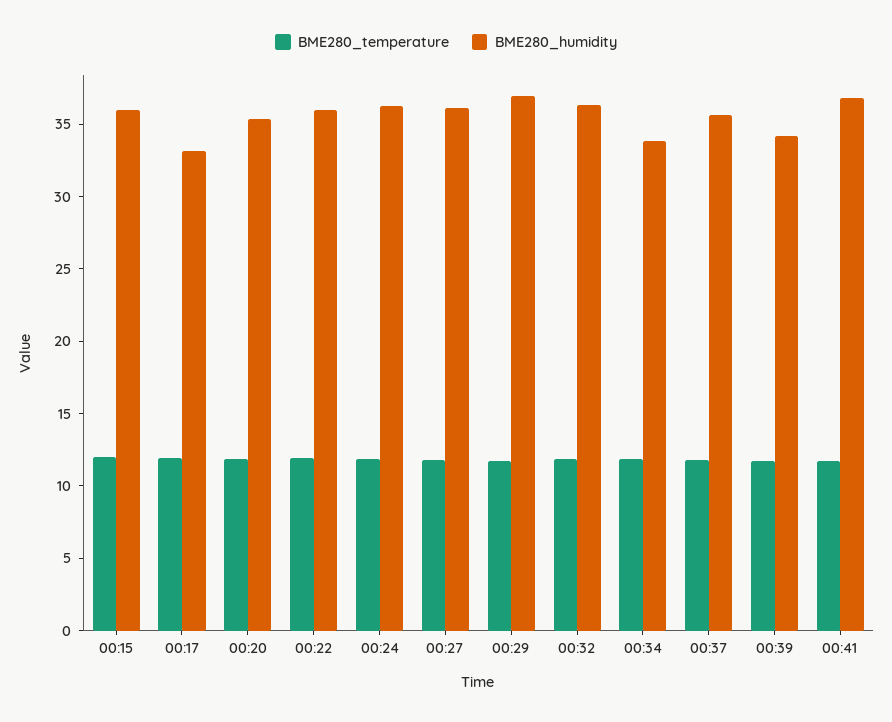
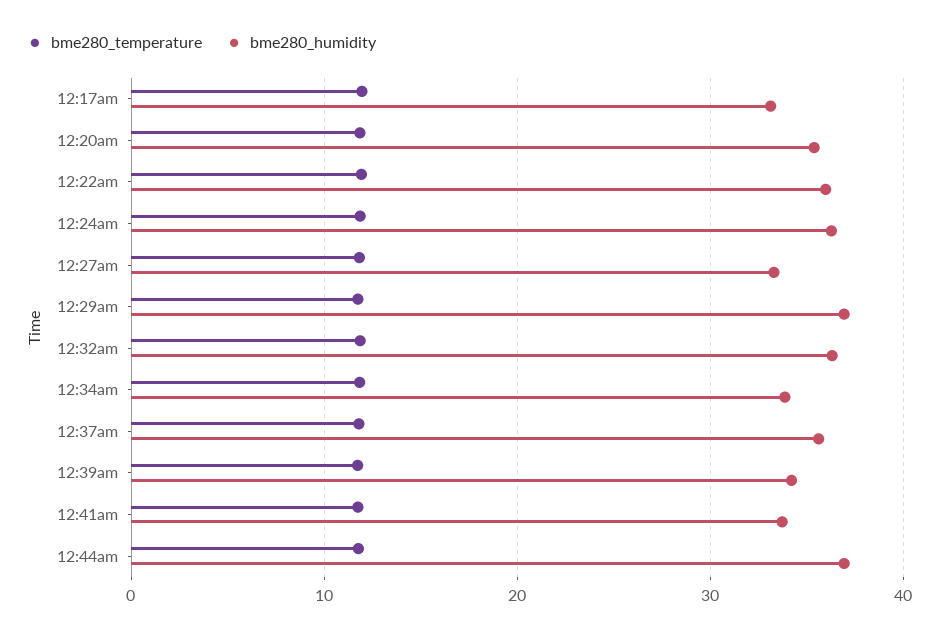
BME280_temperature, 00:15: 12 -> none
BME280_humidity, 00:15: 36 -> none
BME280_humidity, 00:27: 36 -> 33
BME280_humidity, 00:41: 37 -> 34
BME280_temperature, 12:44am: none -> 12
BME280_humidity, 12:44am: none -> 37

